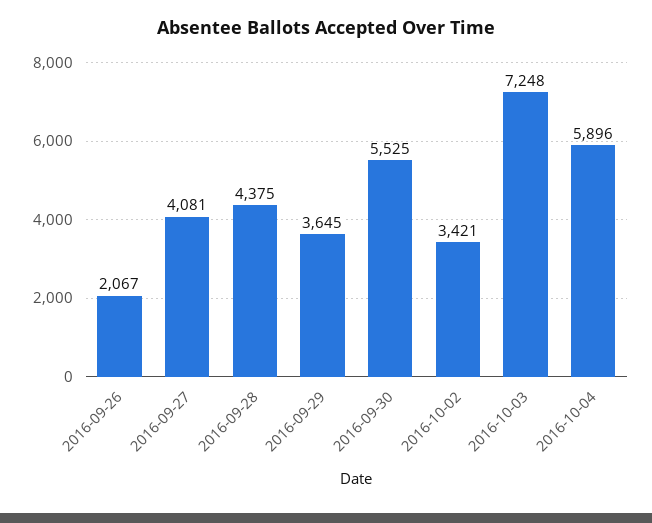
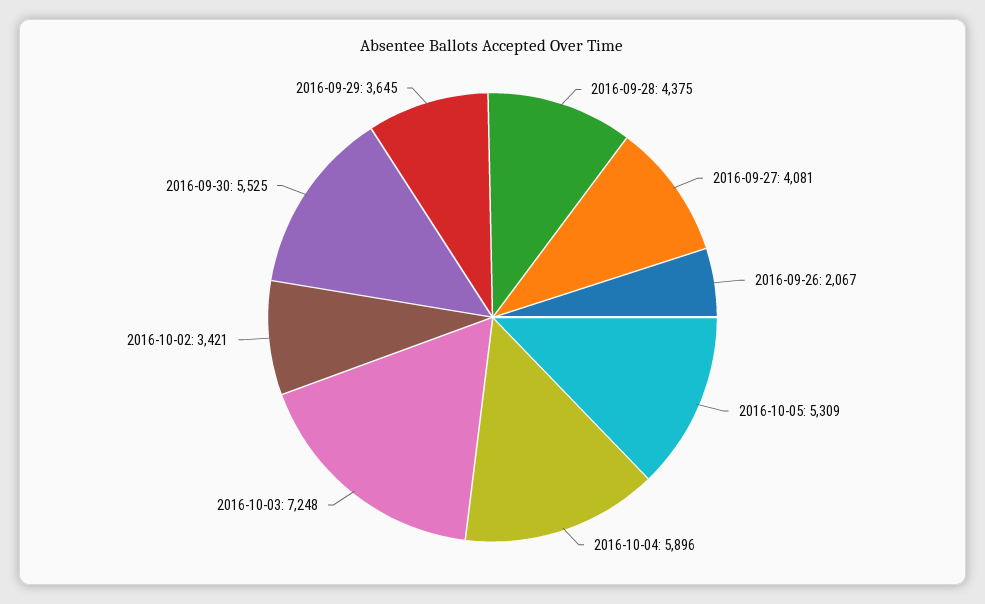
2016-10-05: none -> 5309

